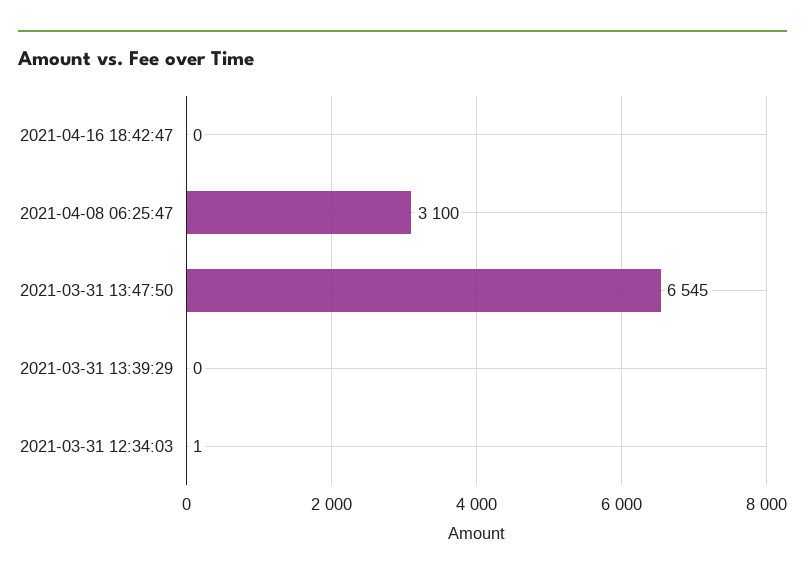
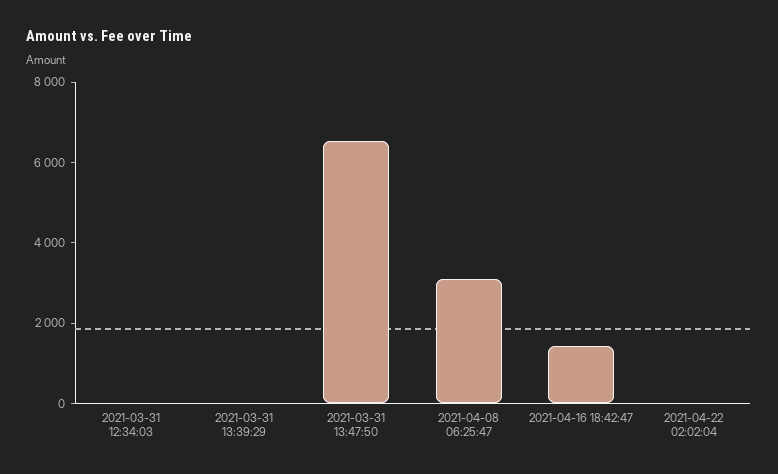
2021-04-16 18:42:47: 0 -> 1500
2021-04-22 02:02:04: none -> 0

